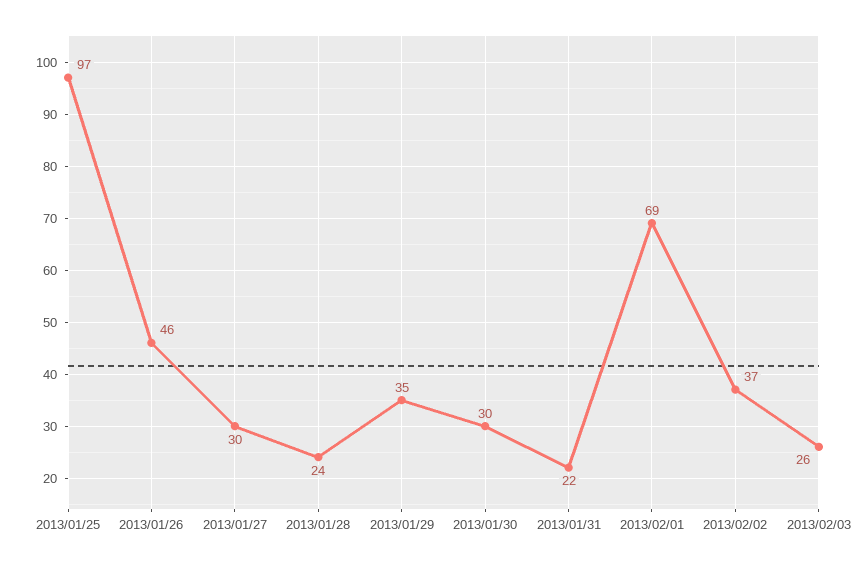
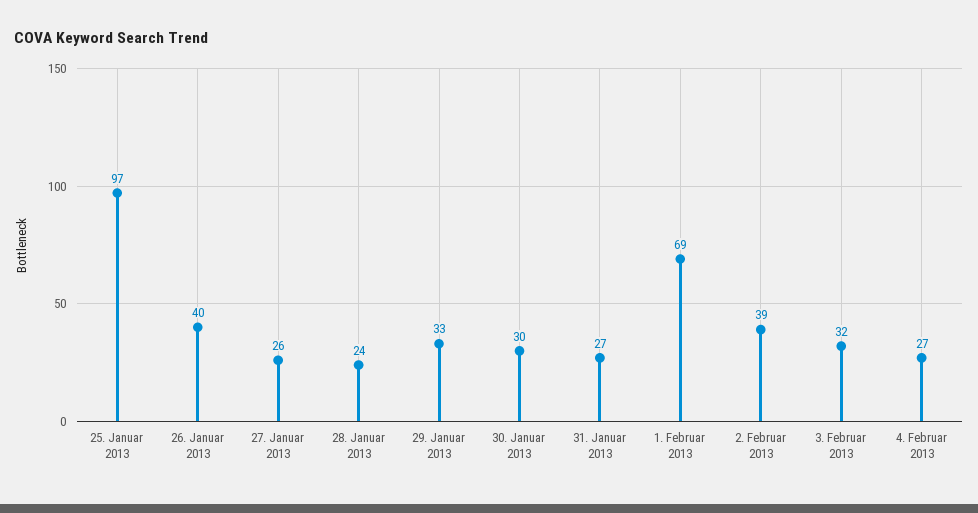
2013/01/26: 46 -> 40
2013/01/27: 30 -> 26
2013/01/29: 35 -> 33
2013/01/31: 22 -> 27
2013/02/02: 37 -> 39
2013/02/03: 26 -> 32
4. Februar 2013: none -> 27

